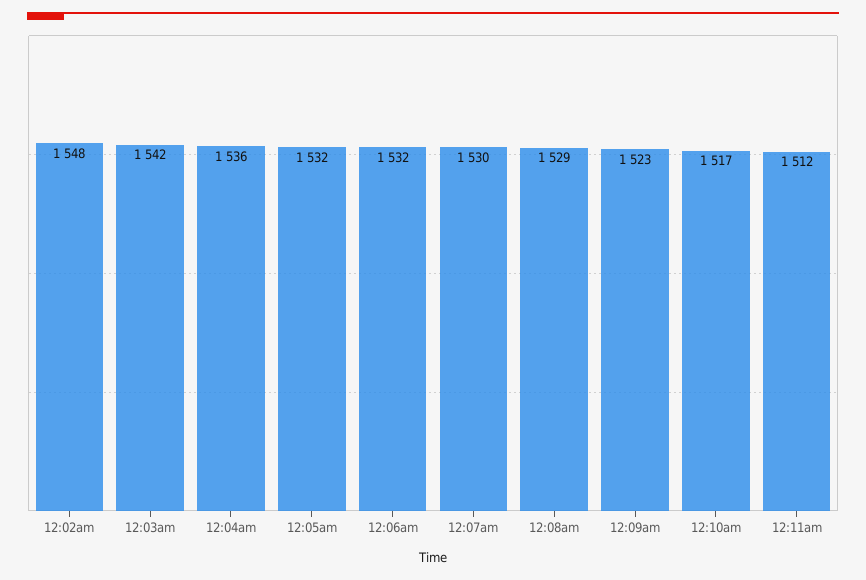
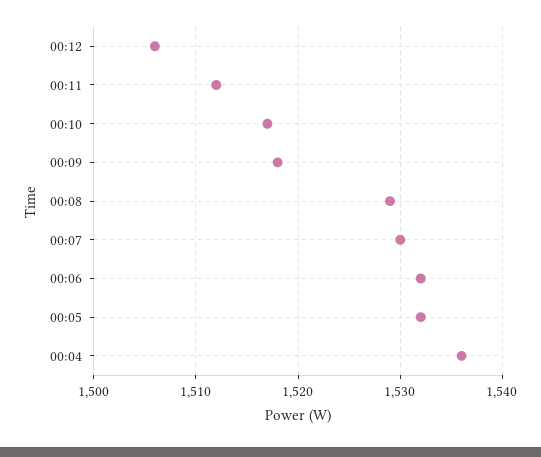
12:02am: 1548 -> none
12:03am: 1542 -> none
12:09am: 1523 -> 1518
00:12: none -> 1506

